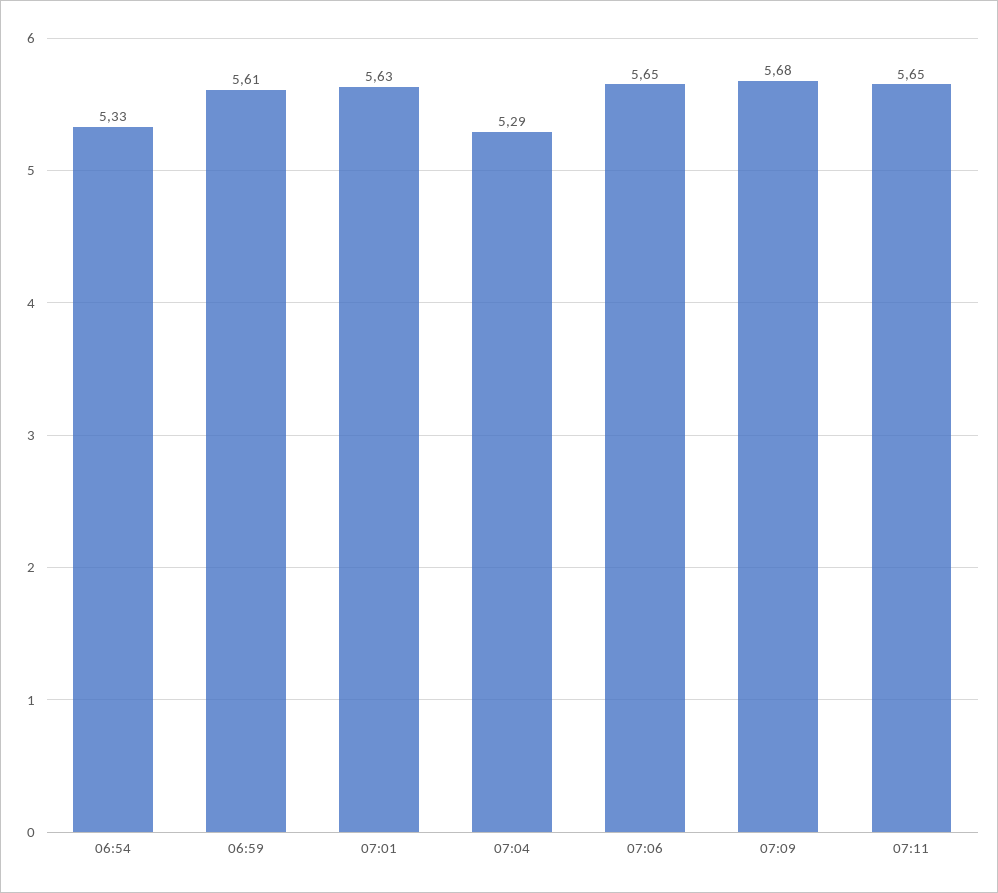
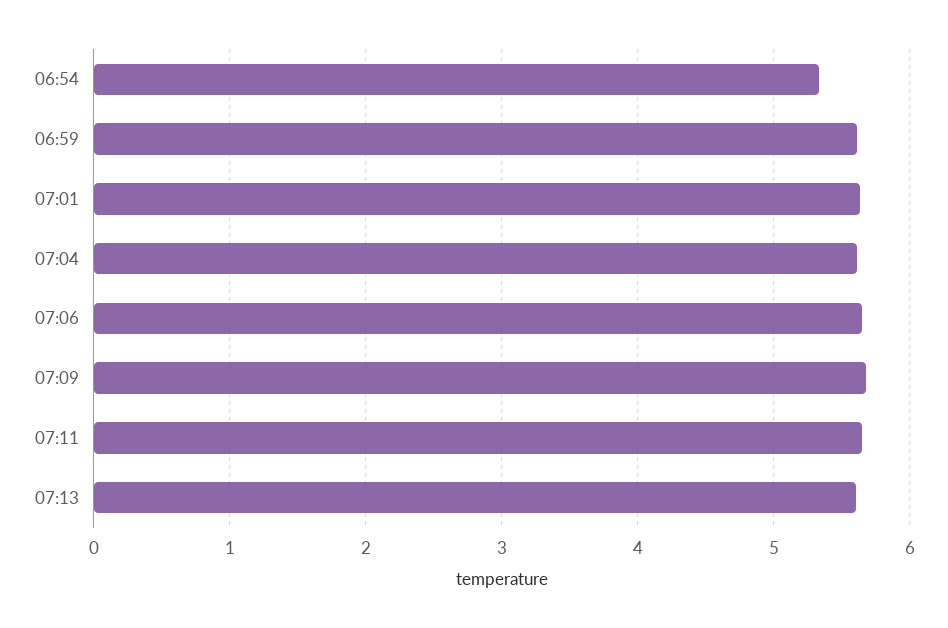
07:04: 5.29 -> 5.6
07:13: none -> 5.6

